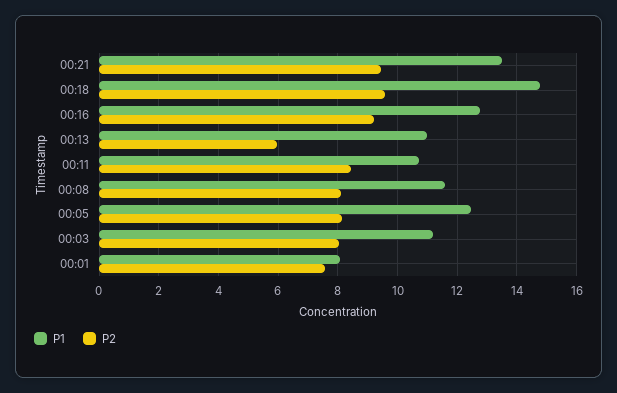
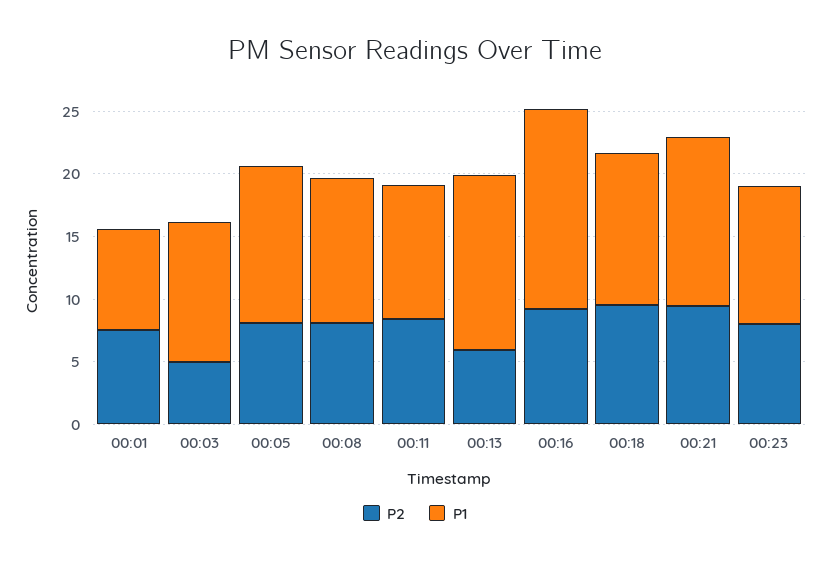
P1, 00:18: 14.75 -> 12
P1, 00:16: 12.75 -> 16
P1, 00:13: 11 -> 14
P2, 00:03: 8 -> 5
P2, 00:23: none -> 8
P1, 00:23: none -> 11

